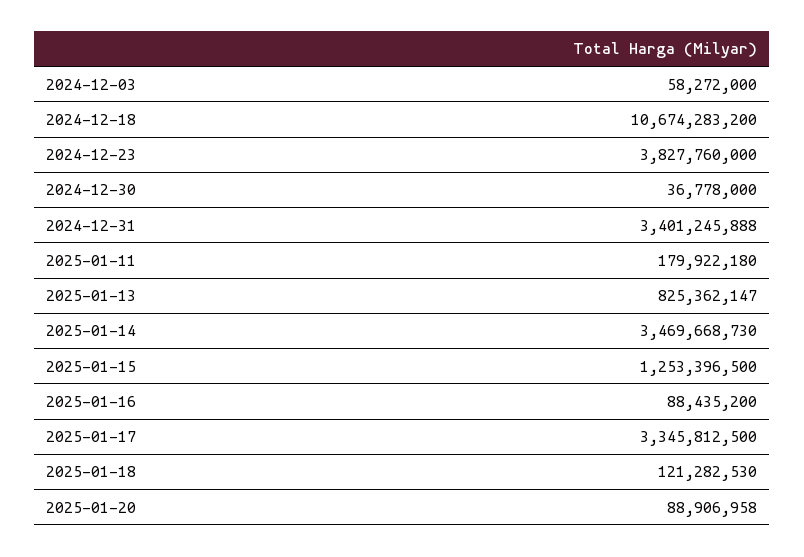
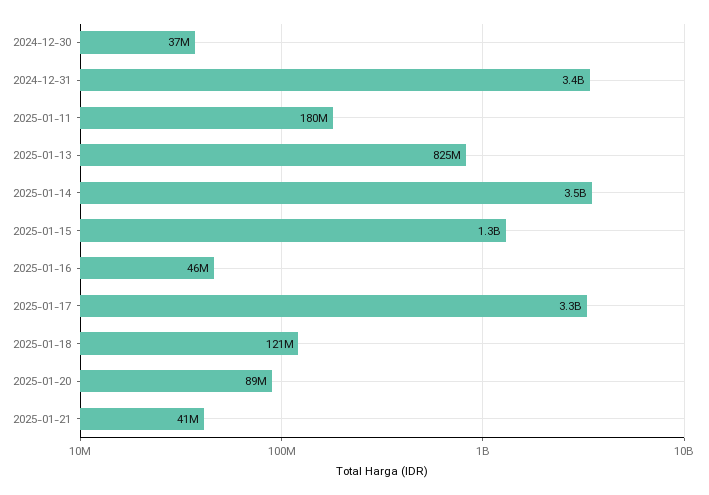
2024-12-03: 58272000 -> none
2024-12-18: 10674283200 -> none
2024-12-23: 3827760000 -> none
2025-01-16: 88435200 -> 46000000
2025-01-21: none -> 41000000

